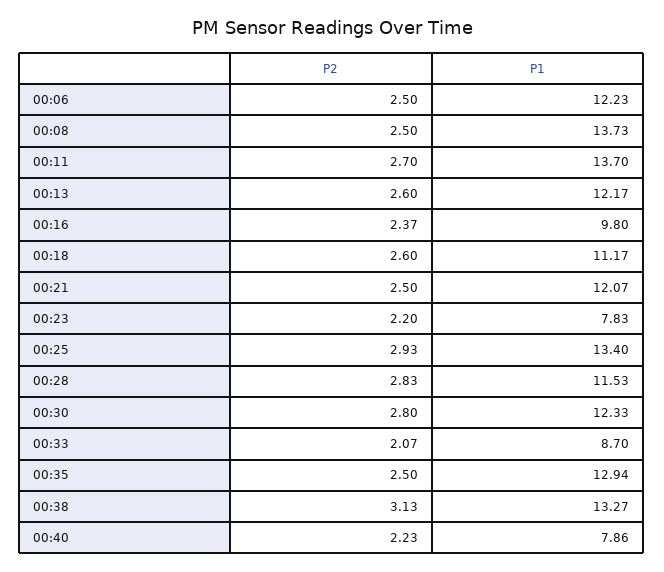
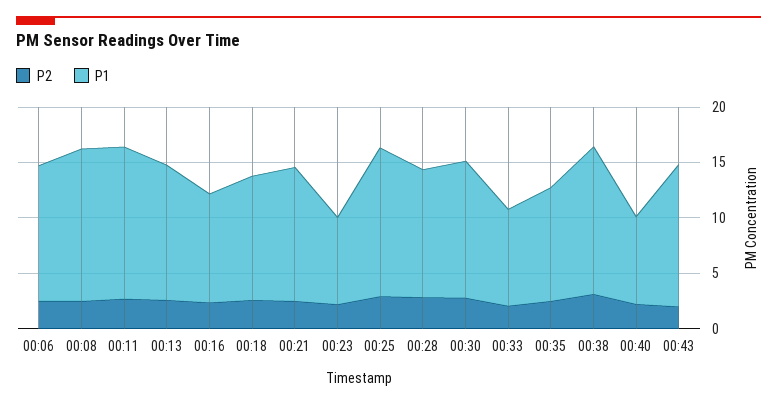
P1, 00:35: 12.94 -> 10
P2, 00:43: none -> 2
P1, 00:43: none -> 13

